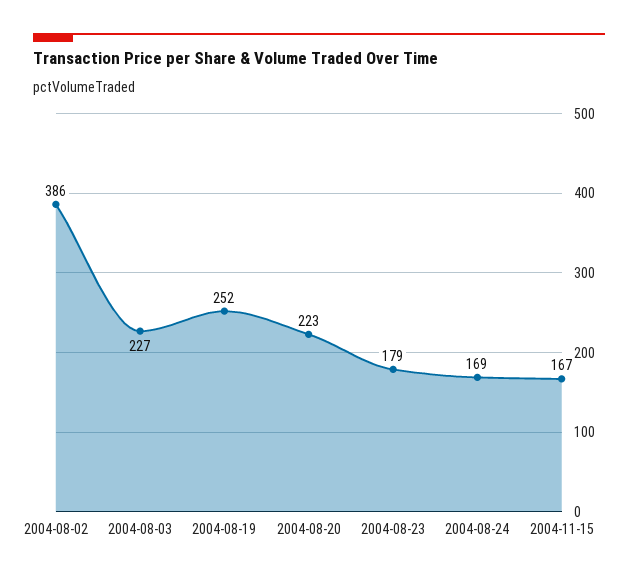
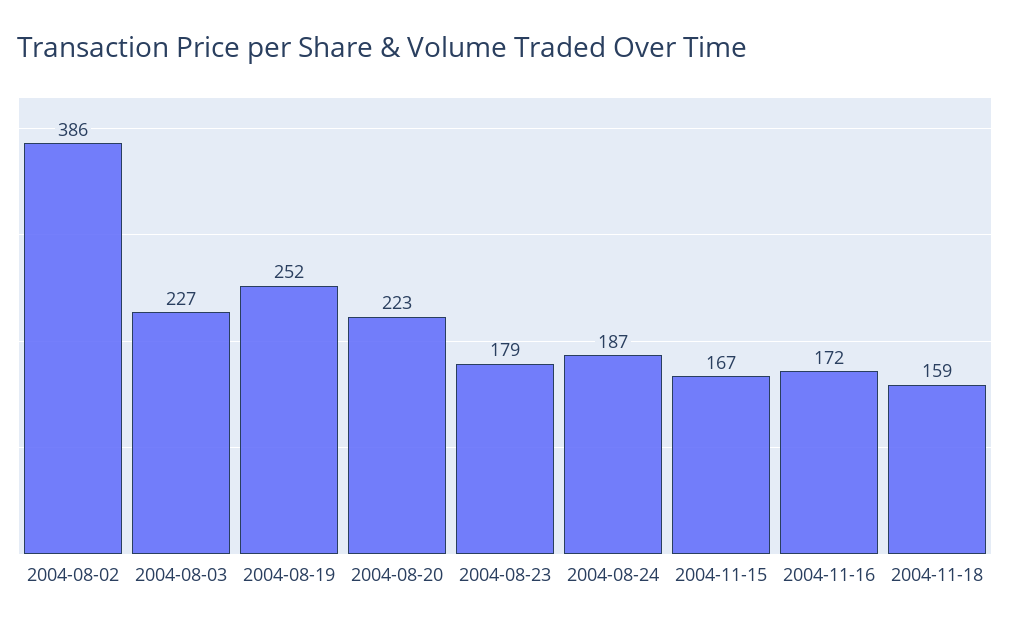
2004-08-24: 169 -> 187
2004-11-16: none -> 172
2004-11-18: none -> 159

